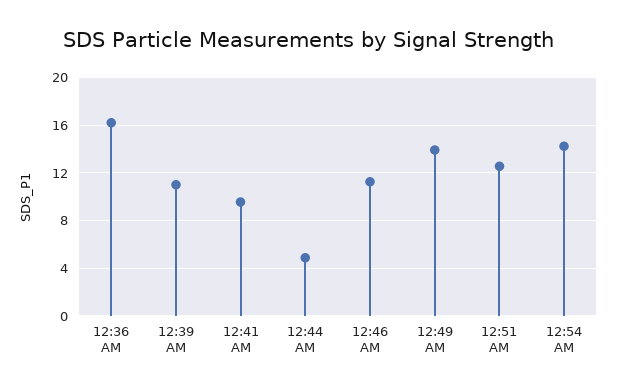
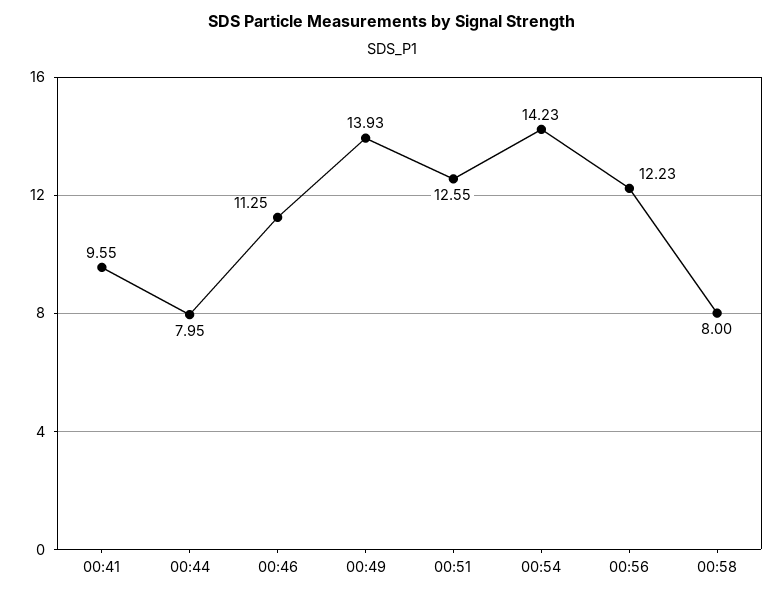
12:36 AM: 16 -> none
12:39 AM: 11 -> none
12:44 AM: 5 -> 7.95
00:56: none -> 12.23
00:58: none -> 8

